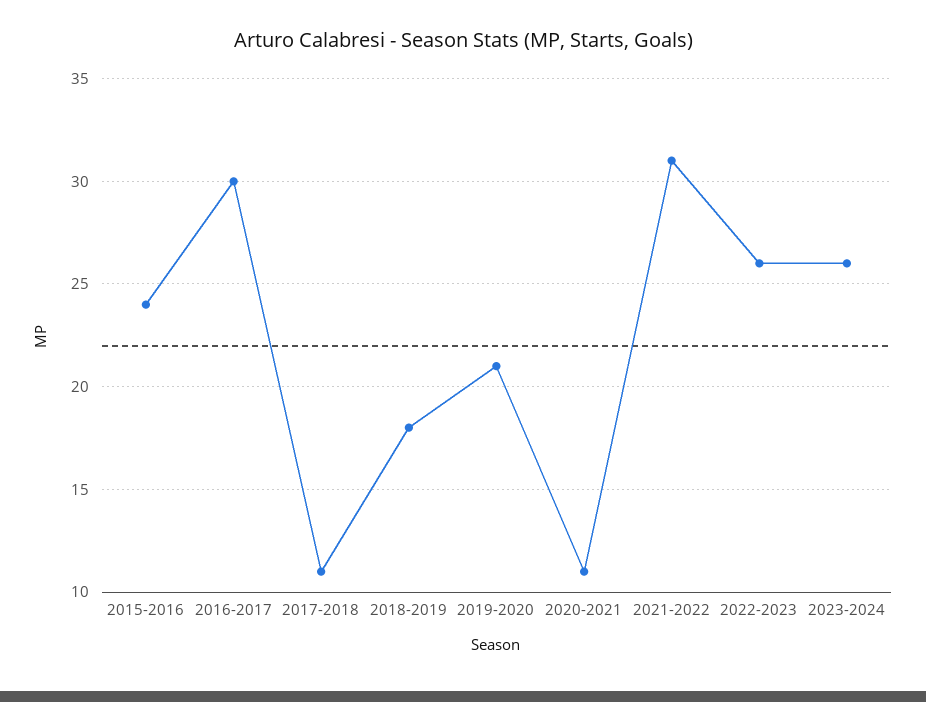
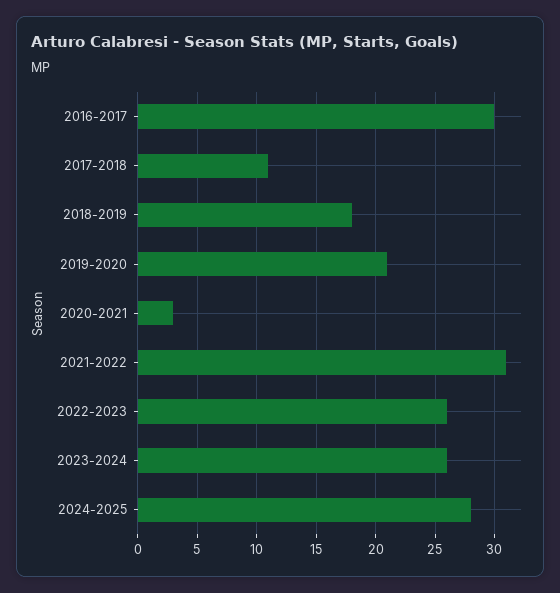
2015-2016: 24 -> none
2020-2021: 11 -> 3
2024-2025: none -> 28

